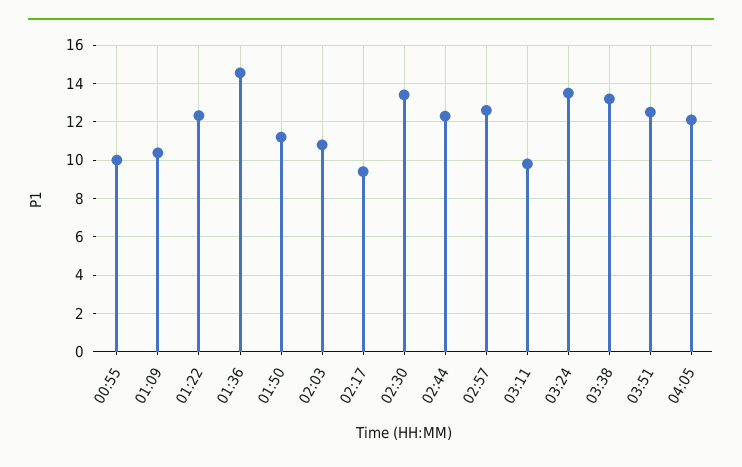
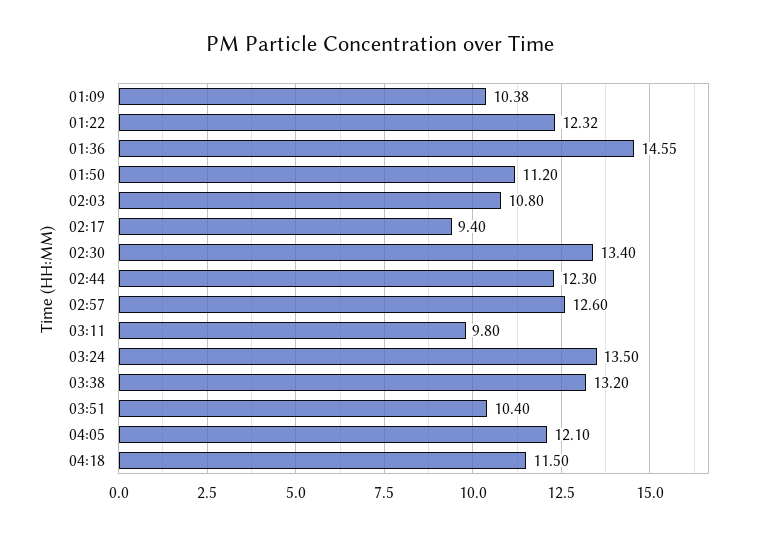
00:55: 10 -> none
03:51: 12.5 -> 10.4
04:18: none -> 11.5

